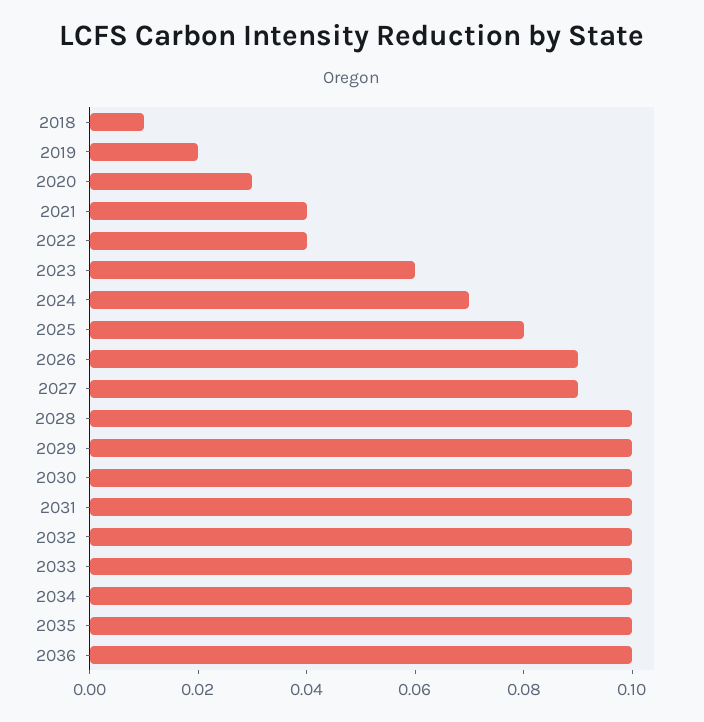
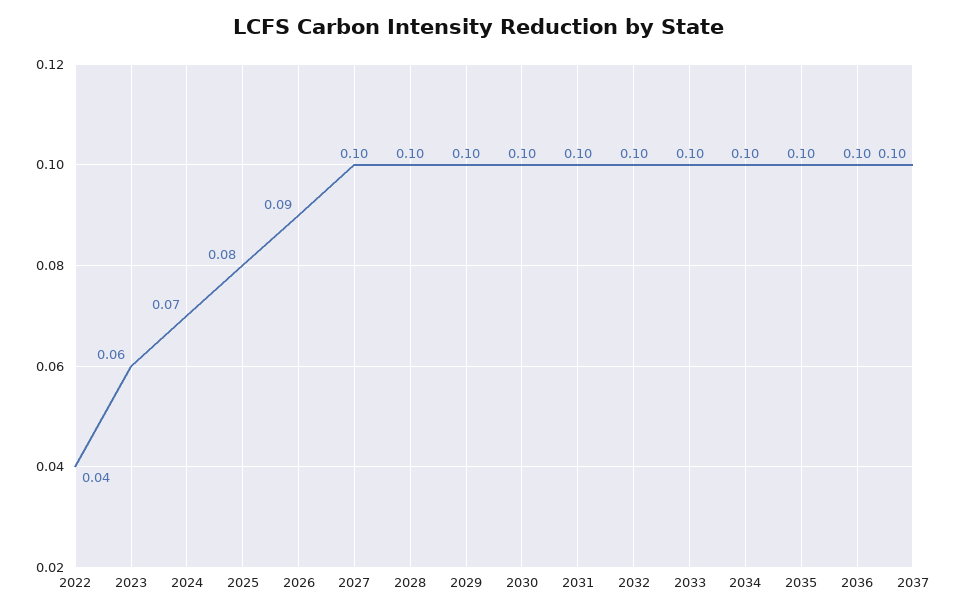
2018: 0.01 -> none
2019: 0.02 -> none
2020: 0.03 -> none
2021: 0.04 -> none
2027: 0.09 -> 0.1
2037: none -> 0.1

